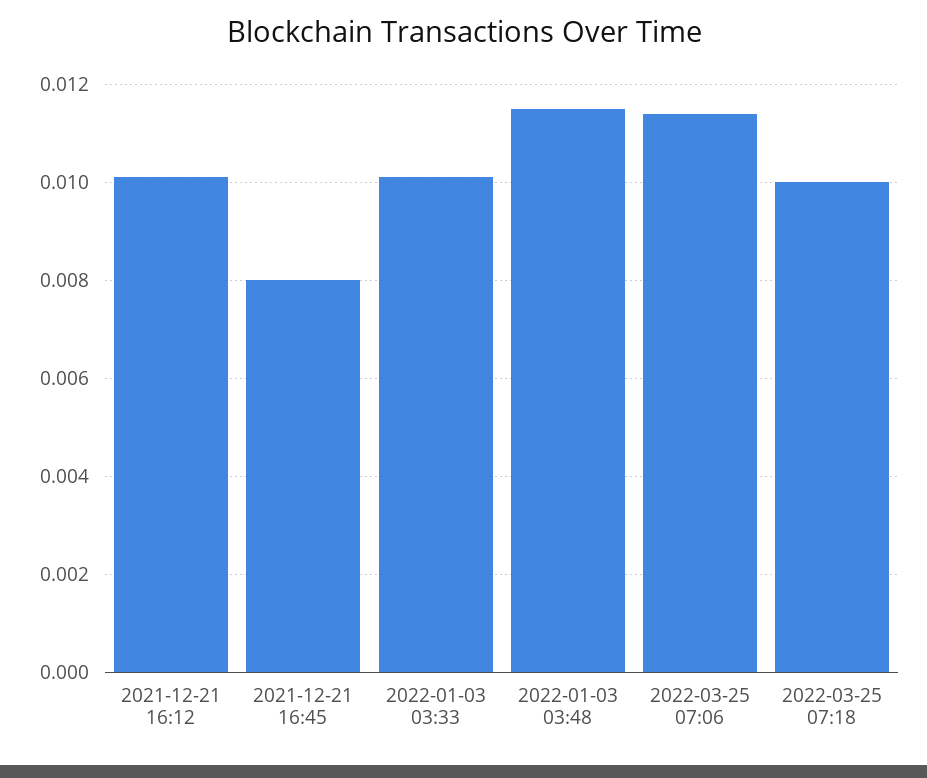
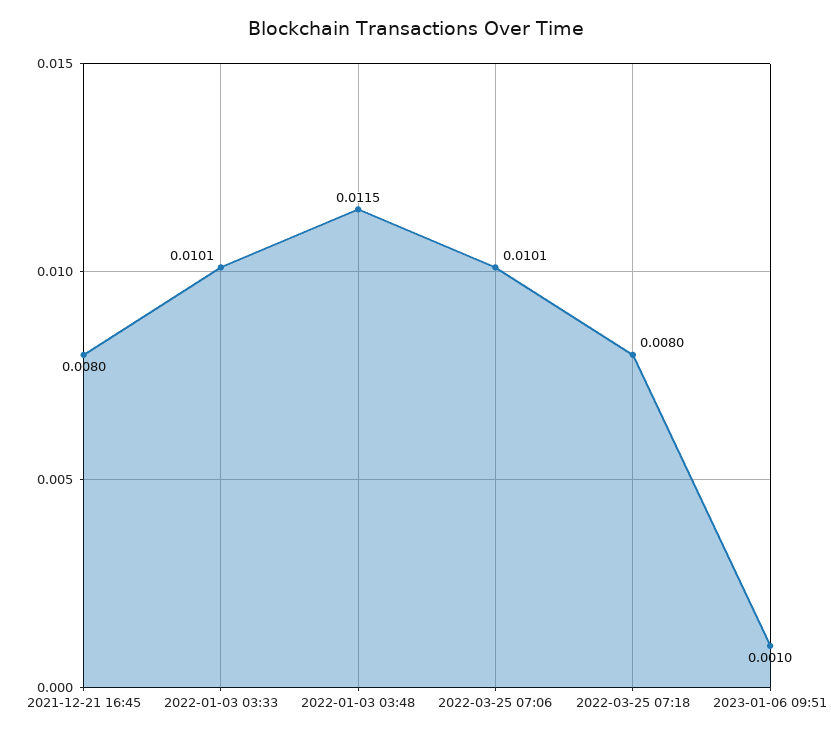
2021-12-21 16:12: 0.01 -> none
2022-03-25 07:06: 0.0115 -> 0.0101
2022-03-25 07:18: 0.01 -> 0.008
2023-01-06 09:51: none -> 0.001

